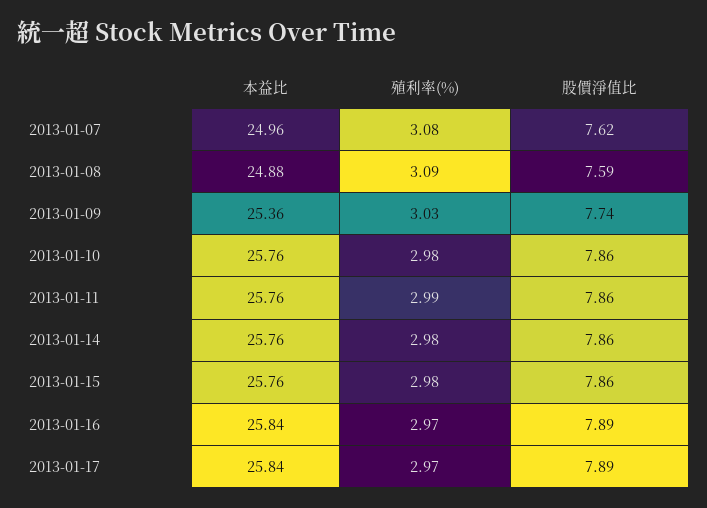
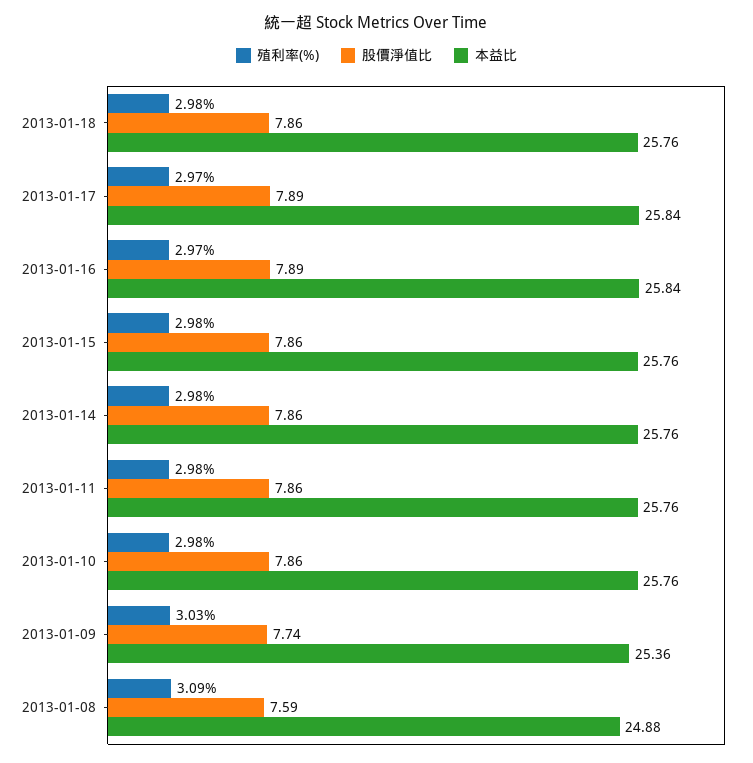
本益比, 2013-01-07: 24.96 -> none
殖利率(%), 2013-01-07: 3.08 -> none
股價淨值比, 2013-01-07: 7.62 -> none
殖利率(%), 2013-01-11: 2.99 -> 2.98
殖利率(%), 2013-01-18: none -> 2.98
股價淨值比, 2013-01-18: none -> 7.86
本益比, 2013-01-18: none -> 25.76

